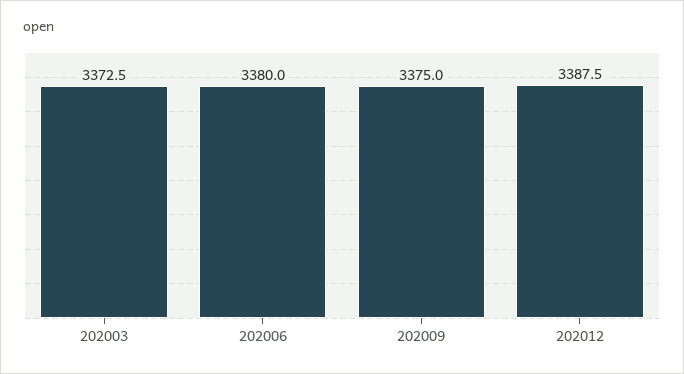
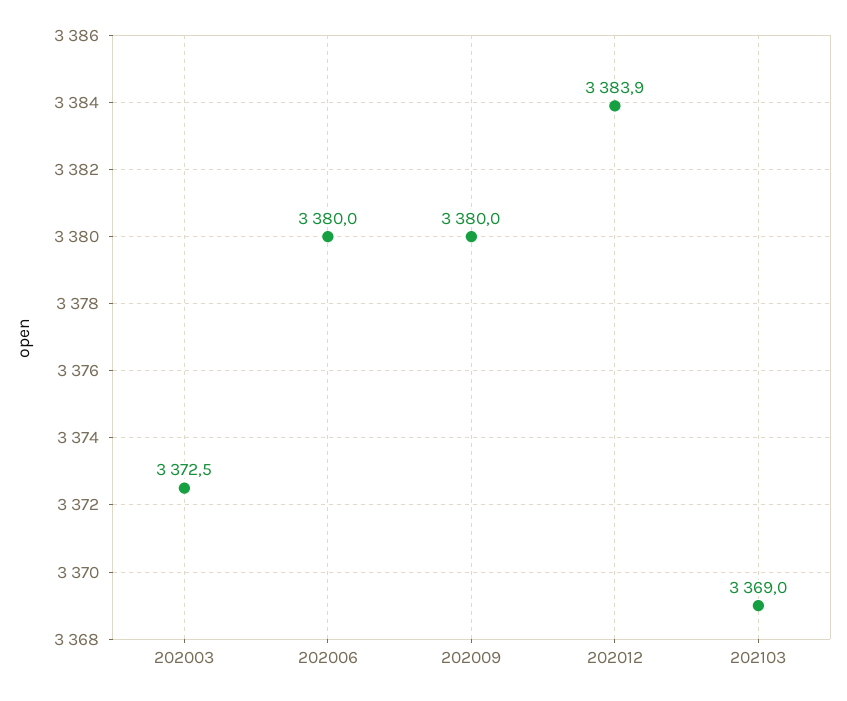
202009: 3375 -> 3380
202012: 3387.5 -> 3383.9
202103: none -> 3369

